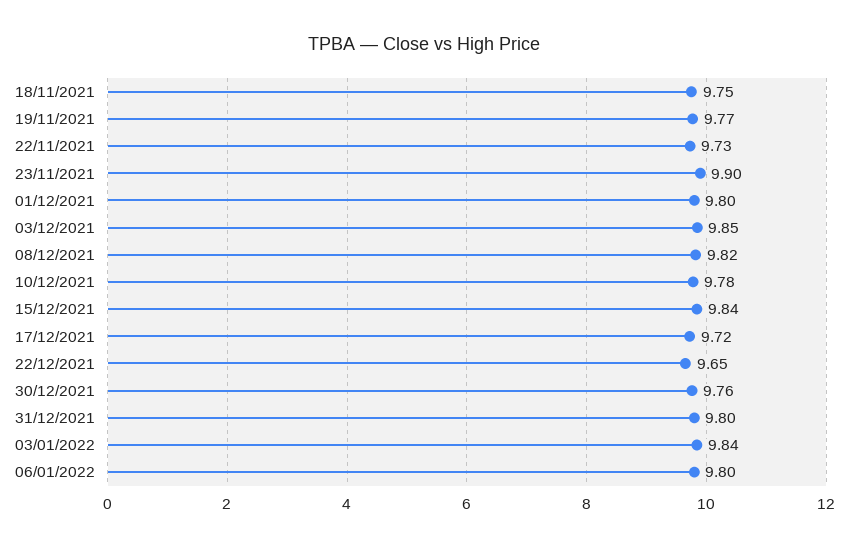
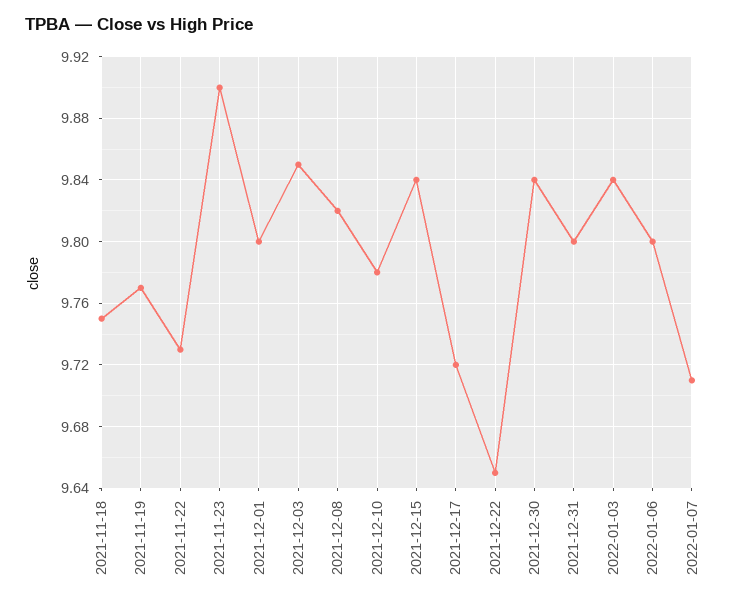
30/12/2021: 9.76 -> 9.84
2022-01-07: none -> 9.71

